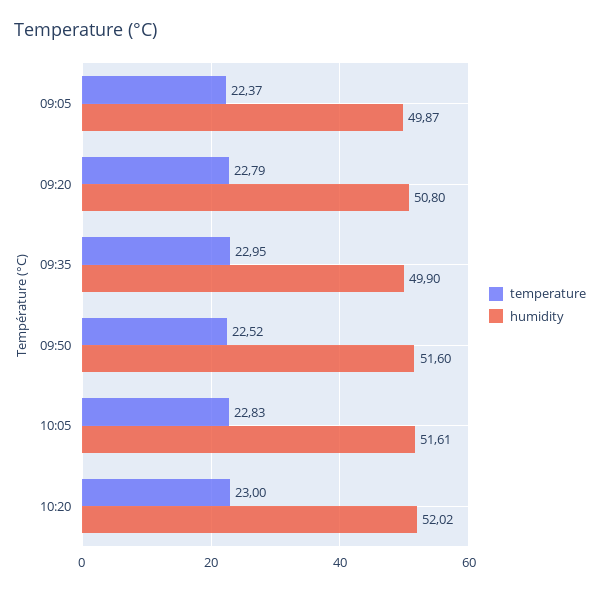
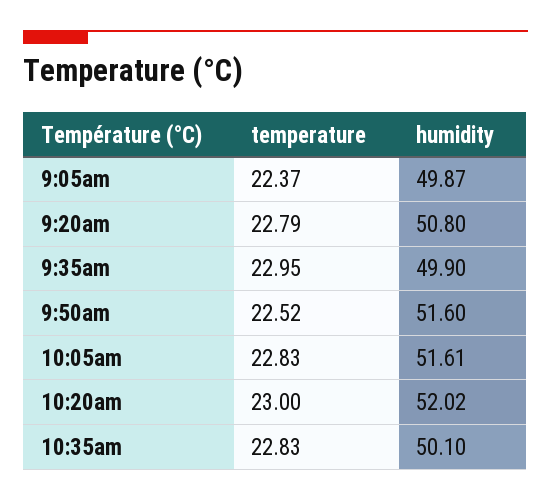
temperature, 10:35am: none -> 22.83
humidity, 10:35am: none -> 50.1

